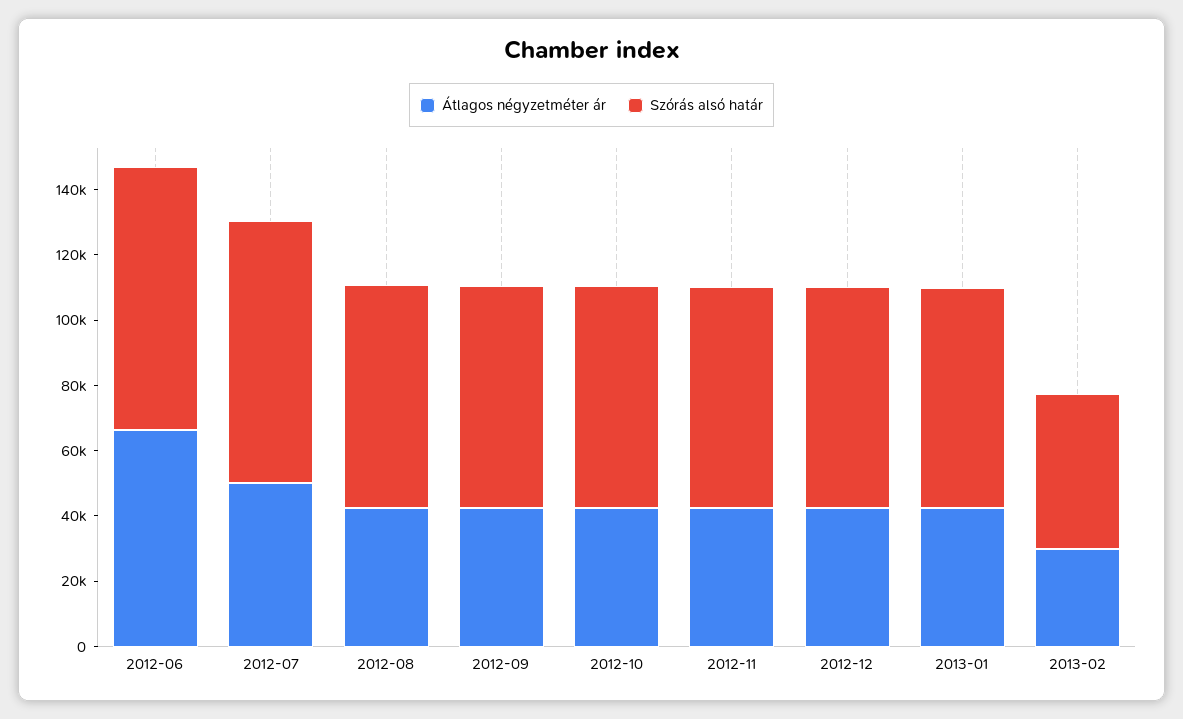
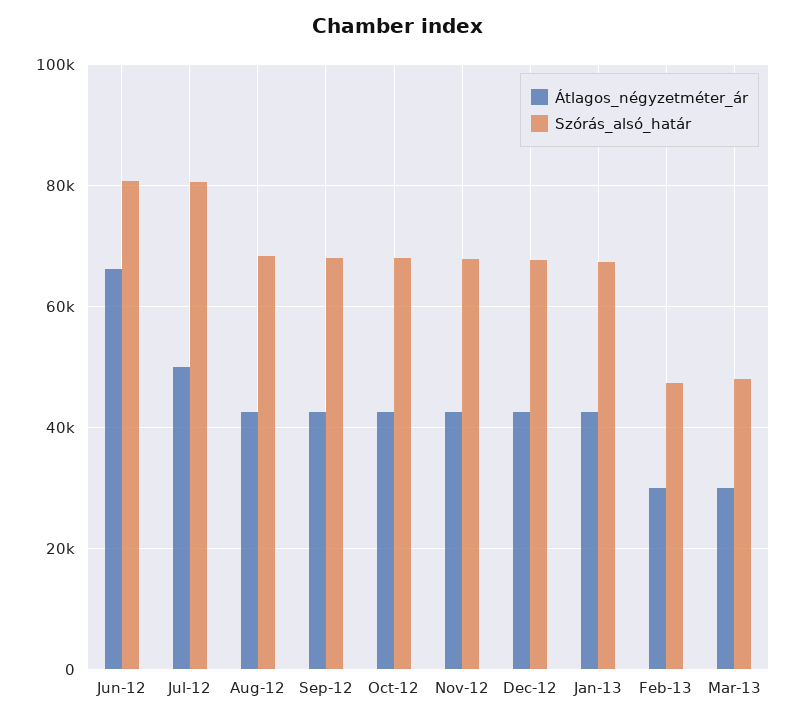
Átlagos négyzetméter ár, Mar-13: none -> 30000
Szórás alsó határ, Mar-13: none -> 48000

